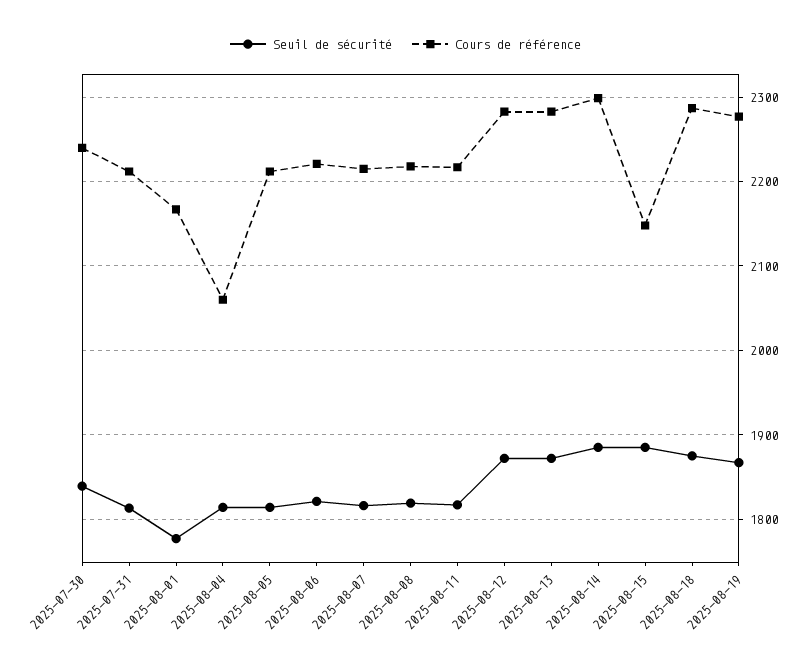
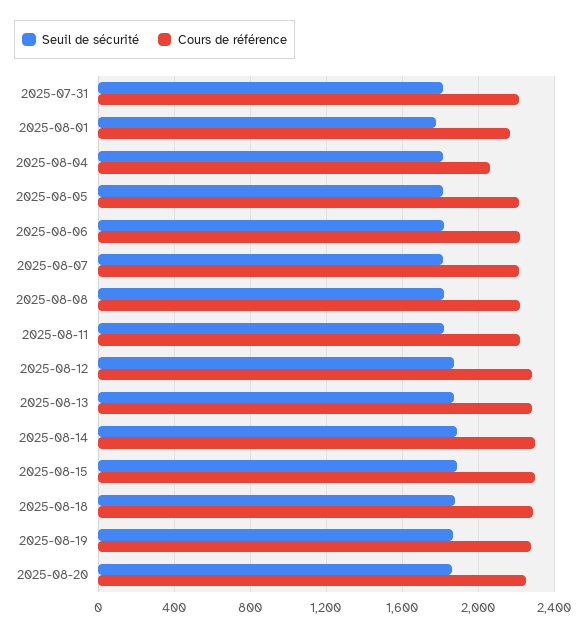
Seuil de sécurité, 2025-07-30: 1840 -> none
Cours de référence, 2025-07-30: 2240 -> none
Cours de référence, 2025-08-15: 2150 -> 2300
Seuil de sécurité, 2025-08-20: none -> 1850
Cours de référence, 2025-08-20: none -> 2250

